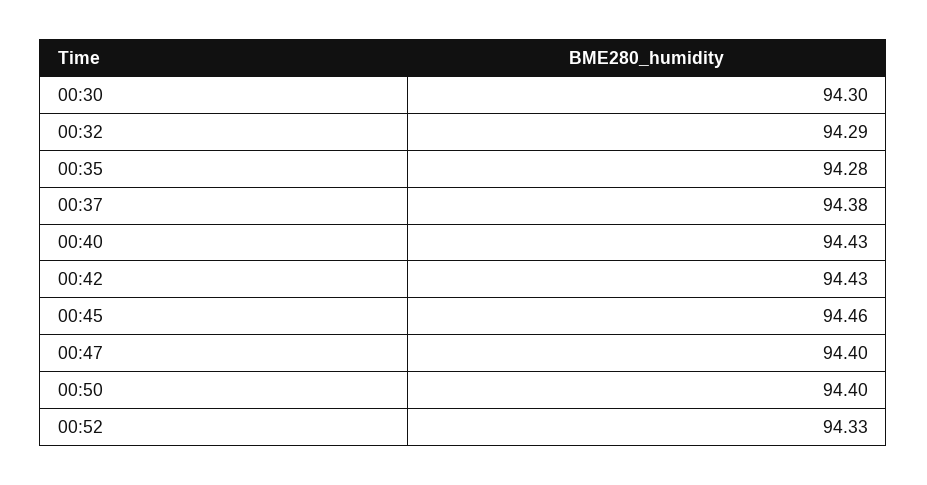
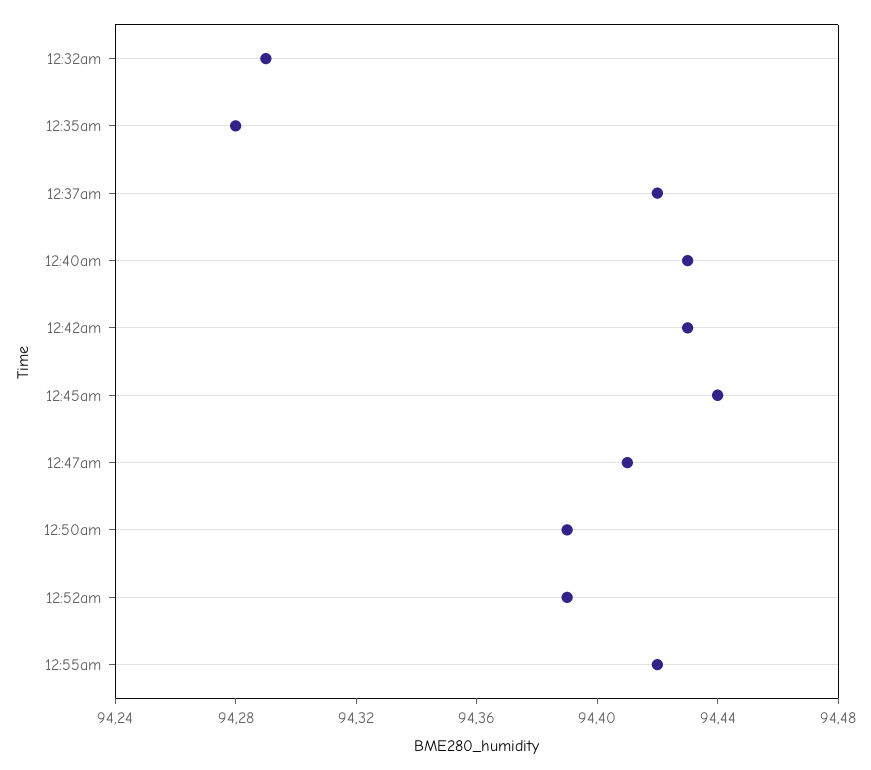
00:30: 94.3 -> none
00:37: 94.38 -> 94.42
00:45: 94.46 -> 94.44
00:47: 94.4 -> 94.41
00:50: 94.4 -> 94.39
00:52: 94.33 -> 94.39
12:55am: none -> 94.42

